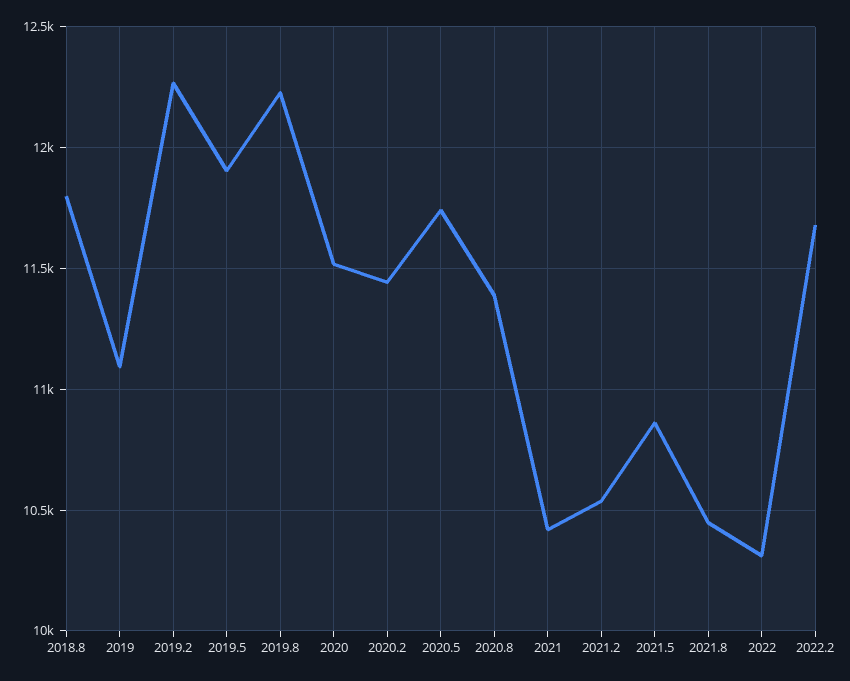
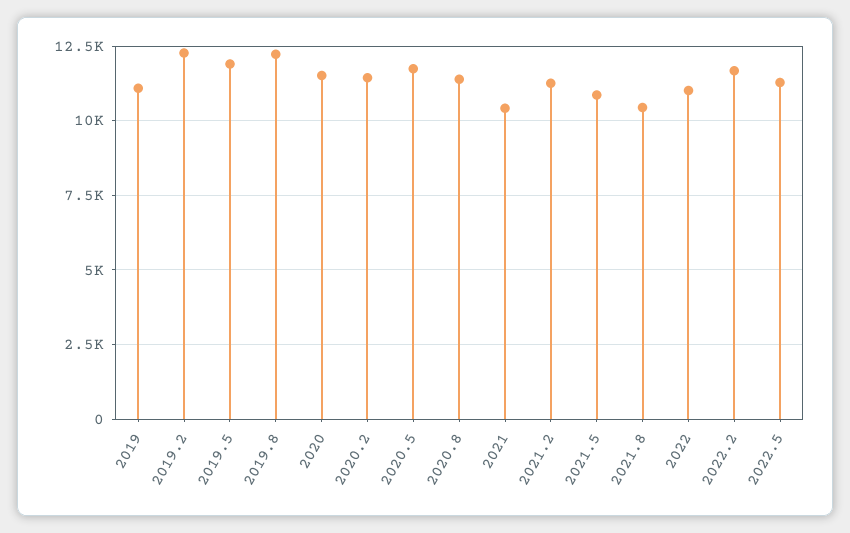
2018.8: 11800 -> none
2021.2: 10550 -> 11250
2022: 10300 -> 11000
2022.5: none -> 11250

